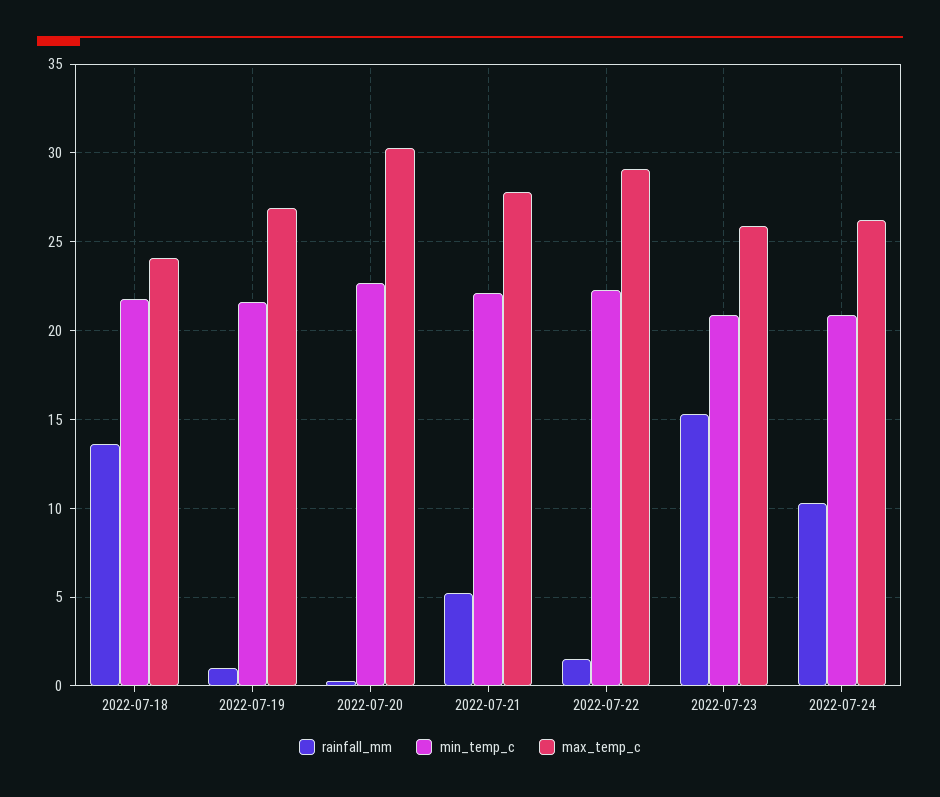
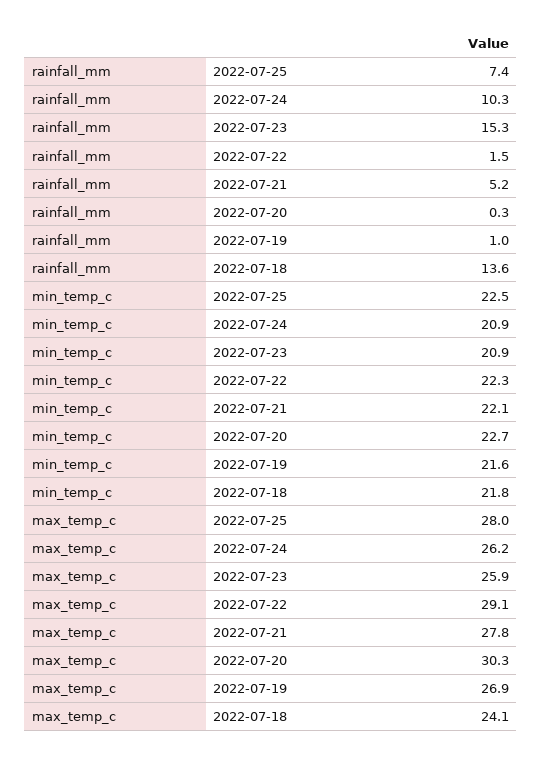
rainfall_mm, 2022-07-25: none -> 7.4
min_temp_c, 2022-07-25: none -> 22.5
max_temp_c, 2022-07-25: none -> 28

